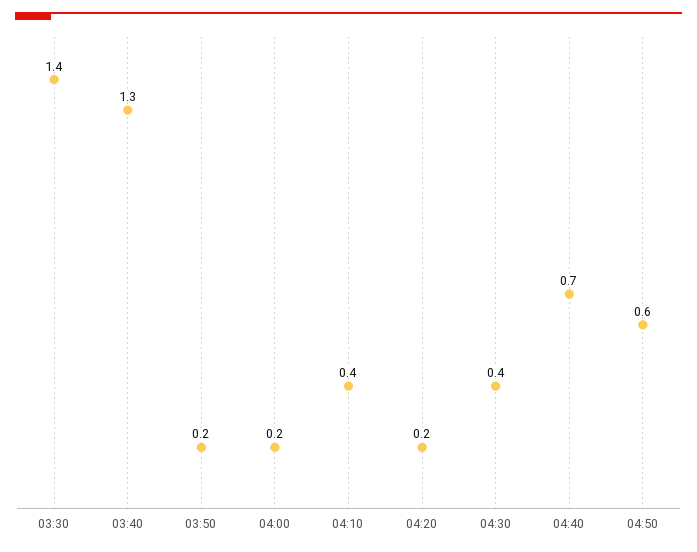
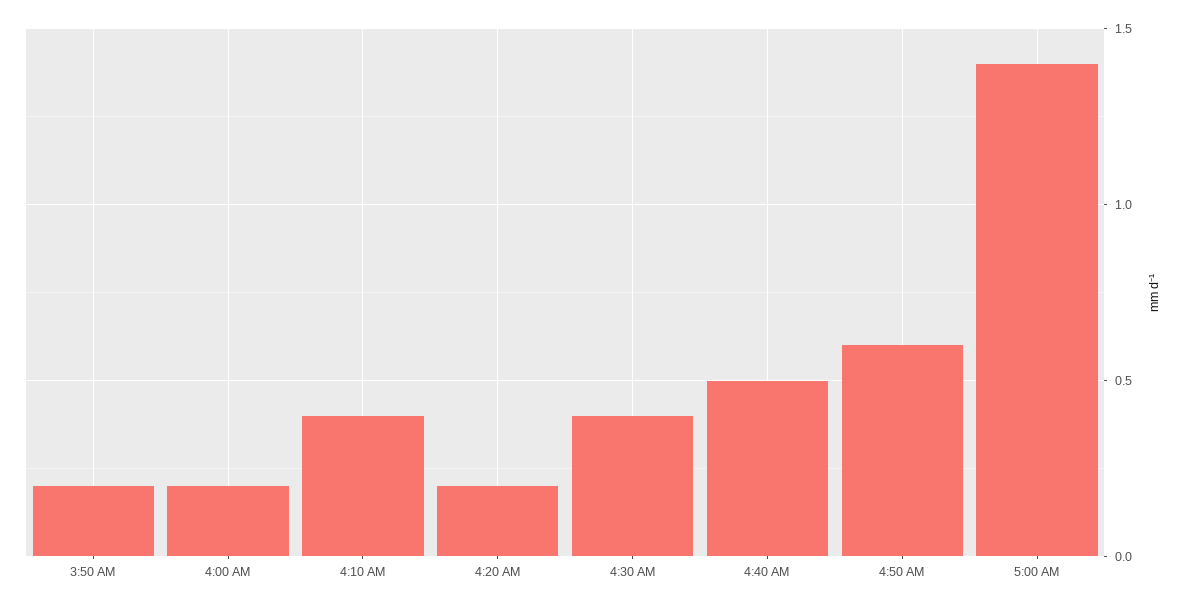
03:30: 1.4 -> none
03:40: 1.3 -> none
04:40: 0.7 -> 0.5
5:00 AM: none -> 1.4

